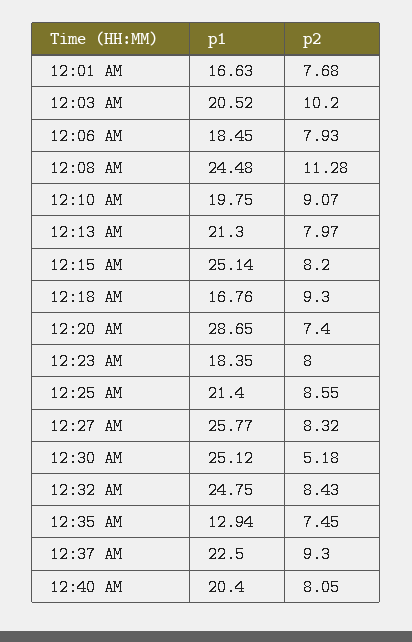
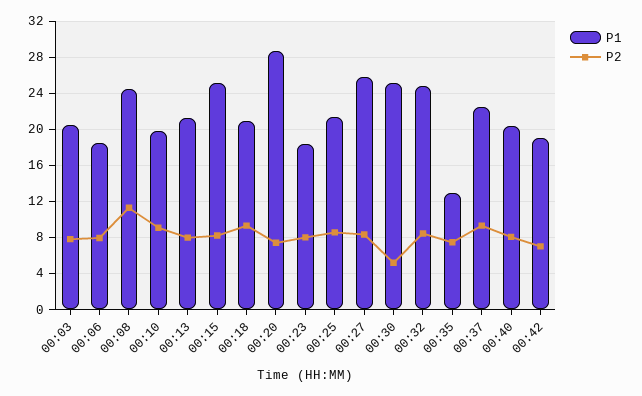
p1, 12:01 AM: 16.63 -> none
p2, 12:01 AM: 7.68 -> none
p2, 12:03 AM: 10.2 -> 8
p1, 12:18 AM: 16.76 -> 21
p1, 00:42: none -> 19
p2, 00:42: none -> 7

